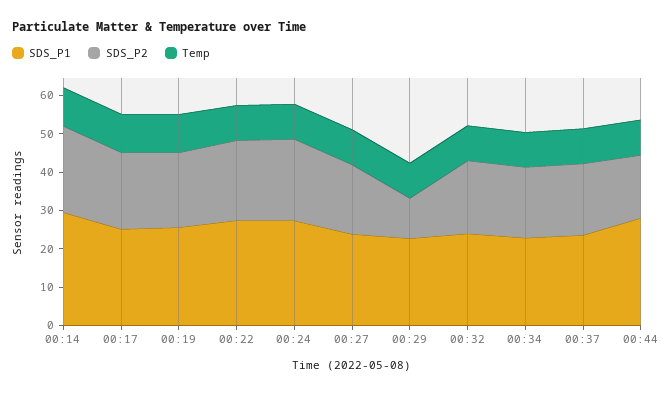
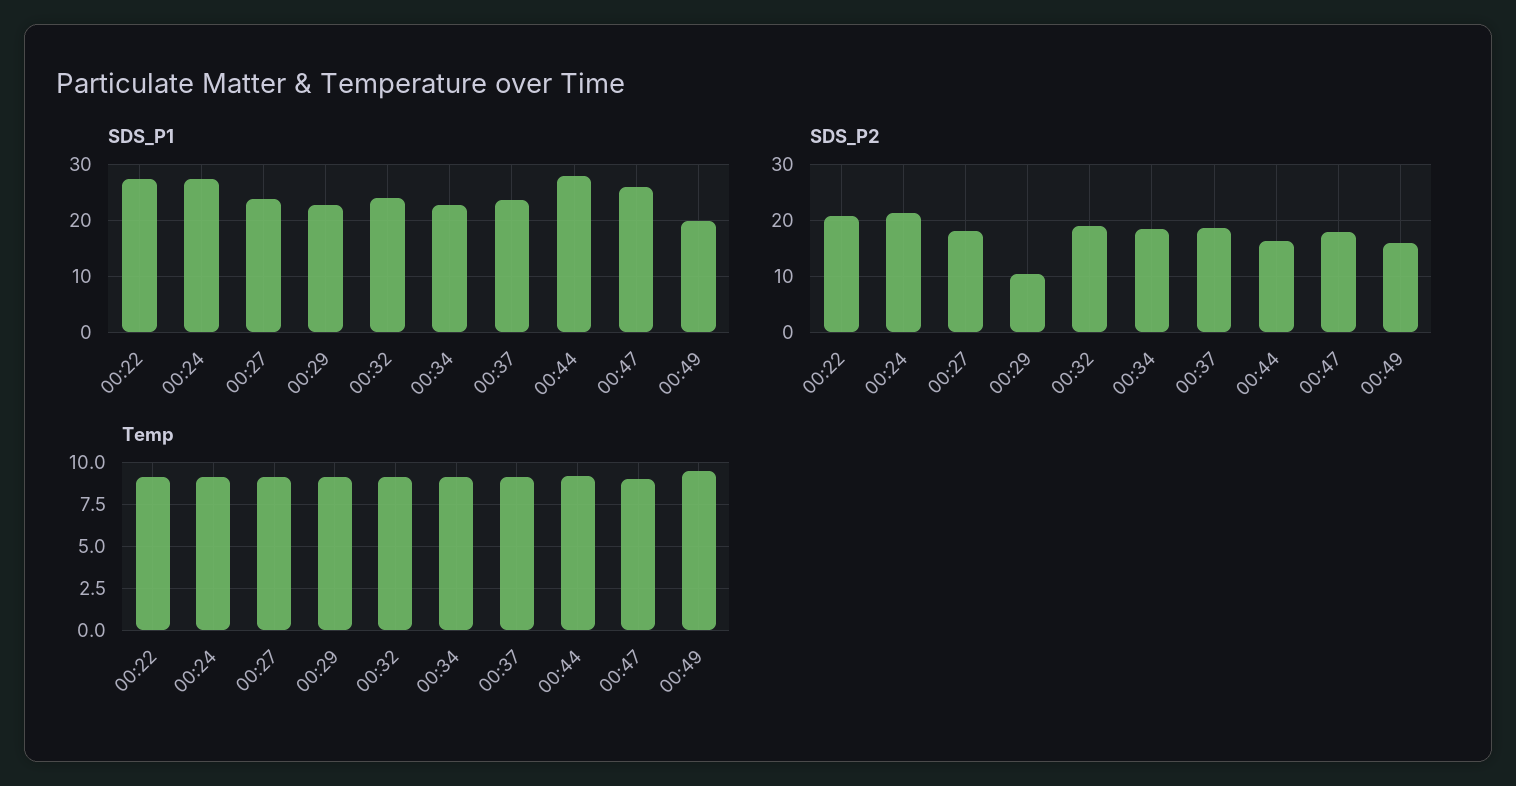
SDS_P1, 00:14: 30 -> none
SDS_P2, 00:14: 22.5 -> none
Temp, 00:14: 10 -> none
SDS_P1, 00:17: 25 -> none
SDS_P2, 00:17: 20 -> none
Temp, 00:17: 10 -> none
SDS_P1, 00:19: 25 -> none
SDS_P2, 00:19: 20 -> none
Temp, 00:19: 10 -> none
SDS_P1, 00:47: none -> 26
SDS_P1, 00:49: none -> 20
SDS_P2, 00:47: none -> 18
SDS_P2, 00:49: none -> 16
Temp, 00:47: none -> 9
Temp, 00:49: none -> 9.5

